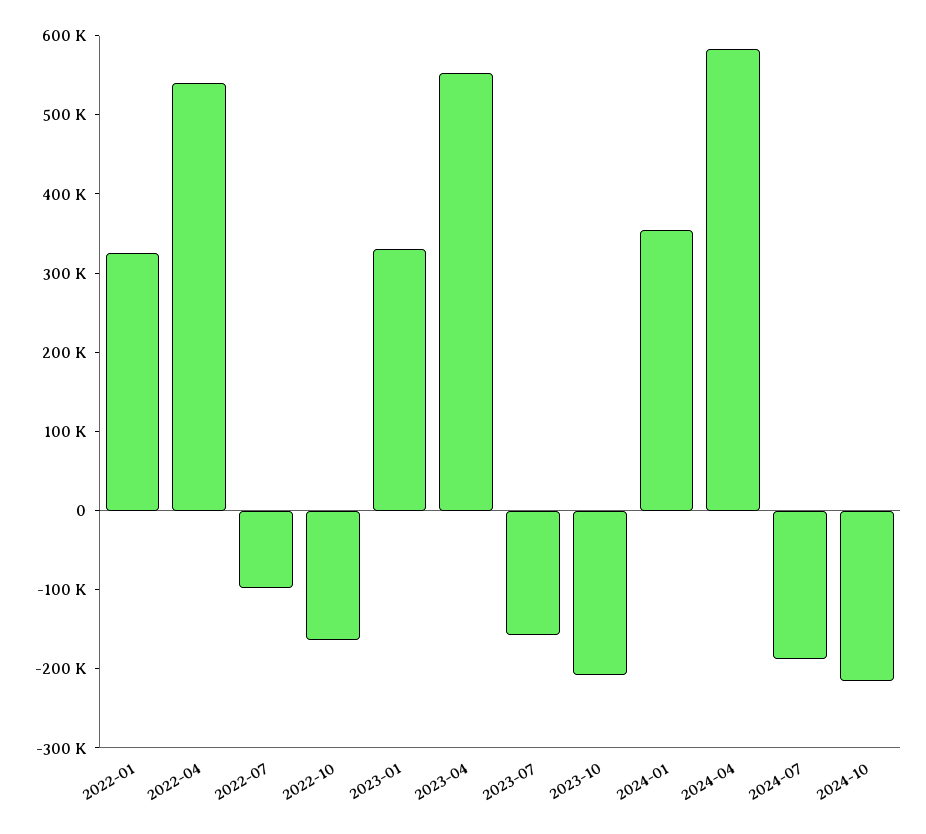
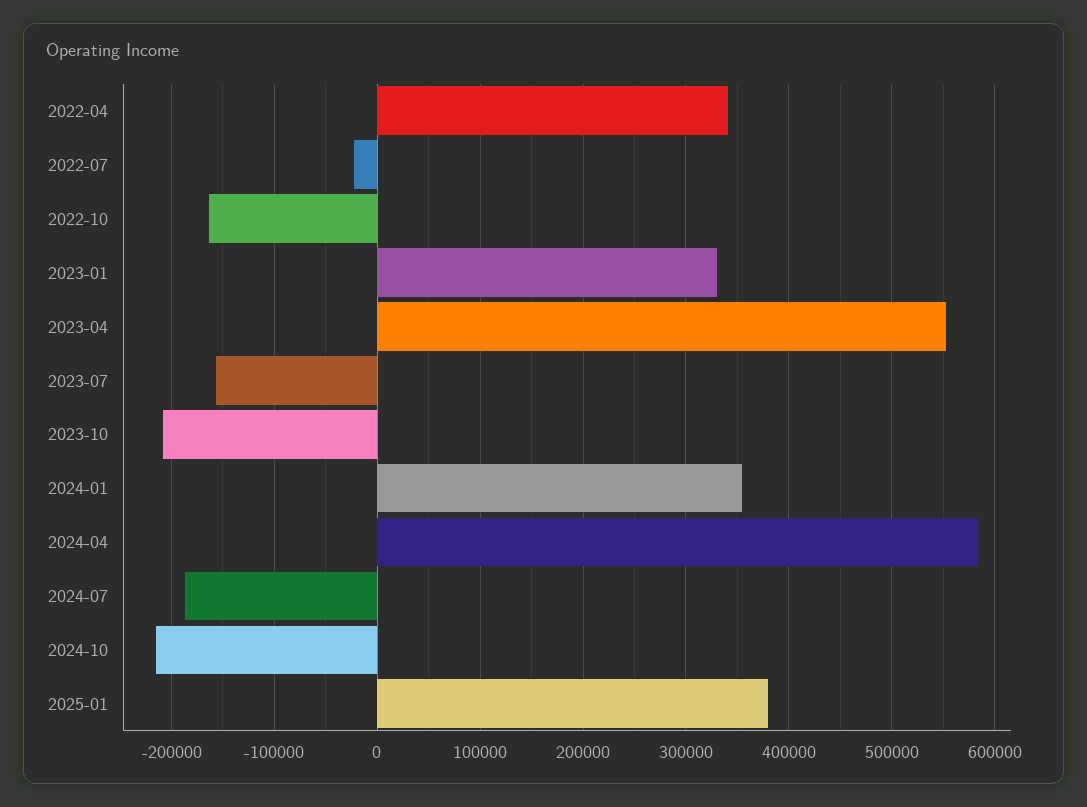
2022-01: 320000 -> none
2022-04: 540000 -> 340000
2022-07: -100000 -> -20000
2025-01: none -> 380000

